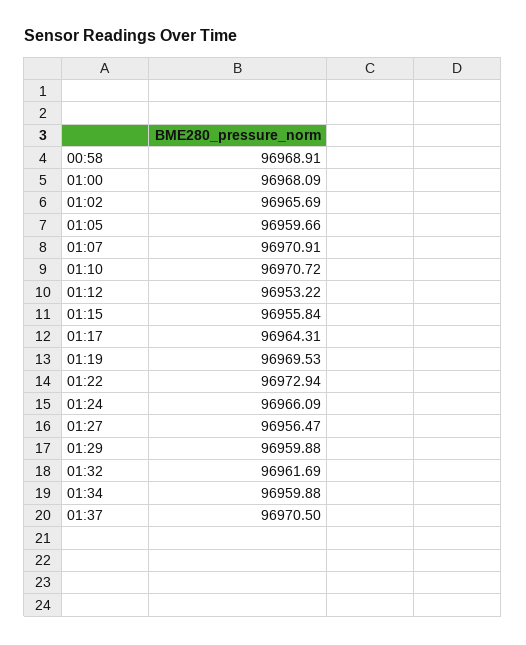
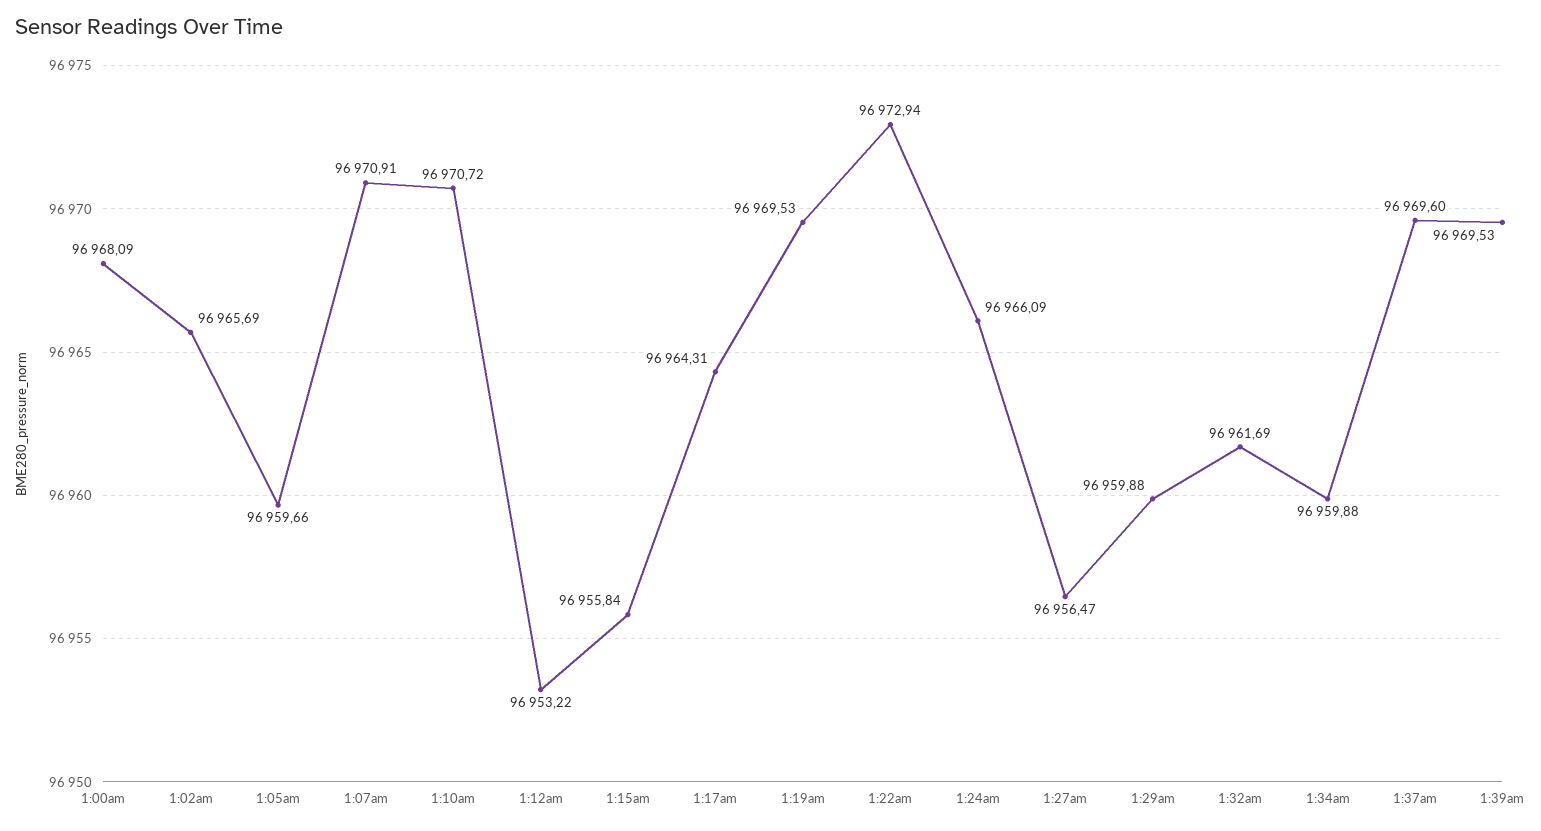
00:58: 96968.91 -> none
01:37: 96970.5 -> 96969.6
1:39am: none -> 96969.53

